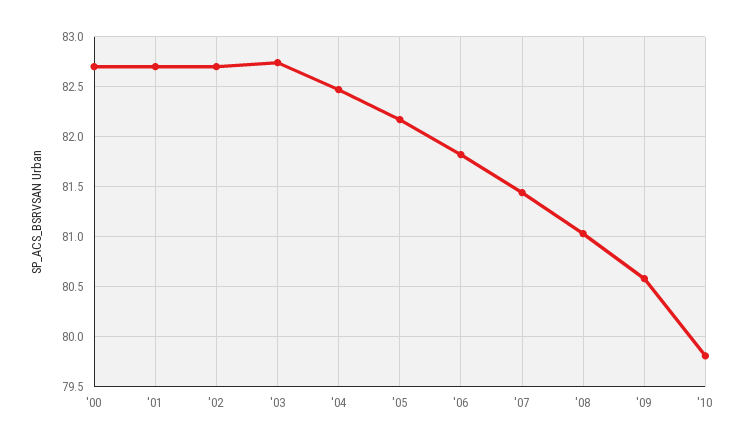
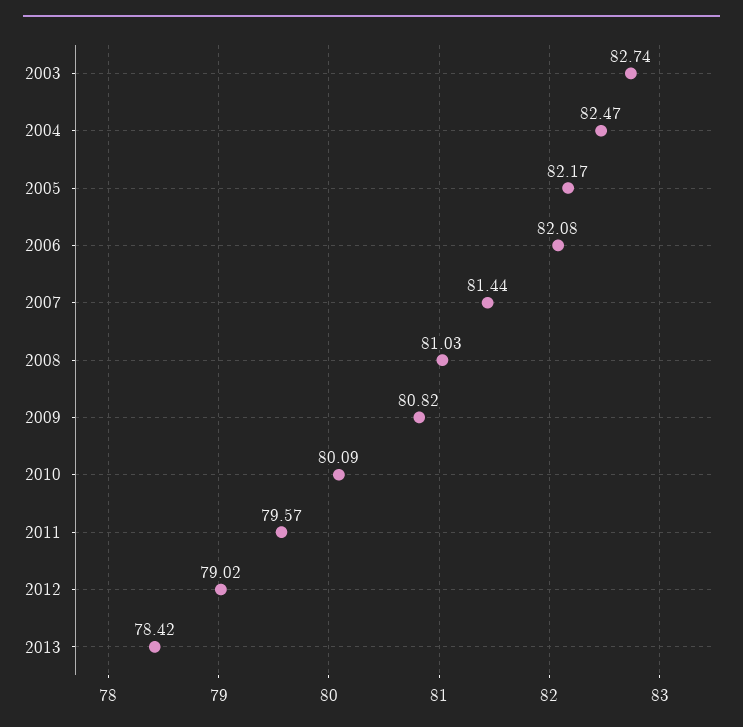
'00: 82.7 -> none
'01: 82.7 -> none
'02: 82.7 -> none
'06: 81.8 -> 82.08
'09: 80.6 -> 80.82
'10: 79.8 -> 80.09
2011: none -> 79.57
2012: none -> 79.02
2013: none -> 78.42

